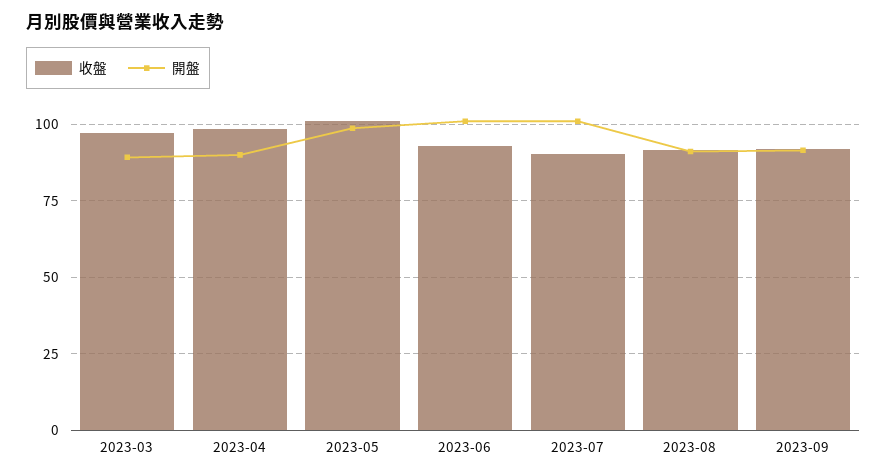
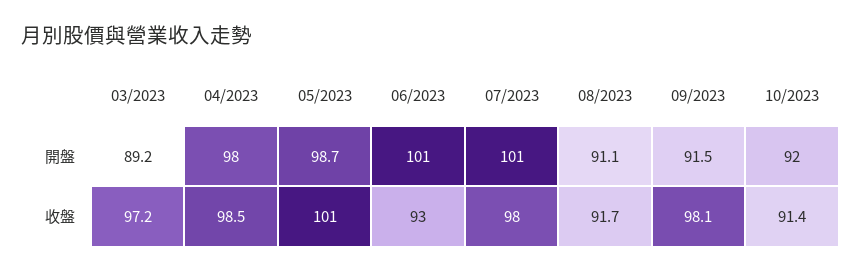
開盤, 2023-04: 90 -> 98
收盤, 2023-07: 90 -> 98
收盤, 2023-09: 92.5 -> 98.1
開盤, 10/2023: none -> 92
收盤, 10/2023: none -> 91.4

